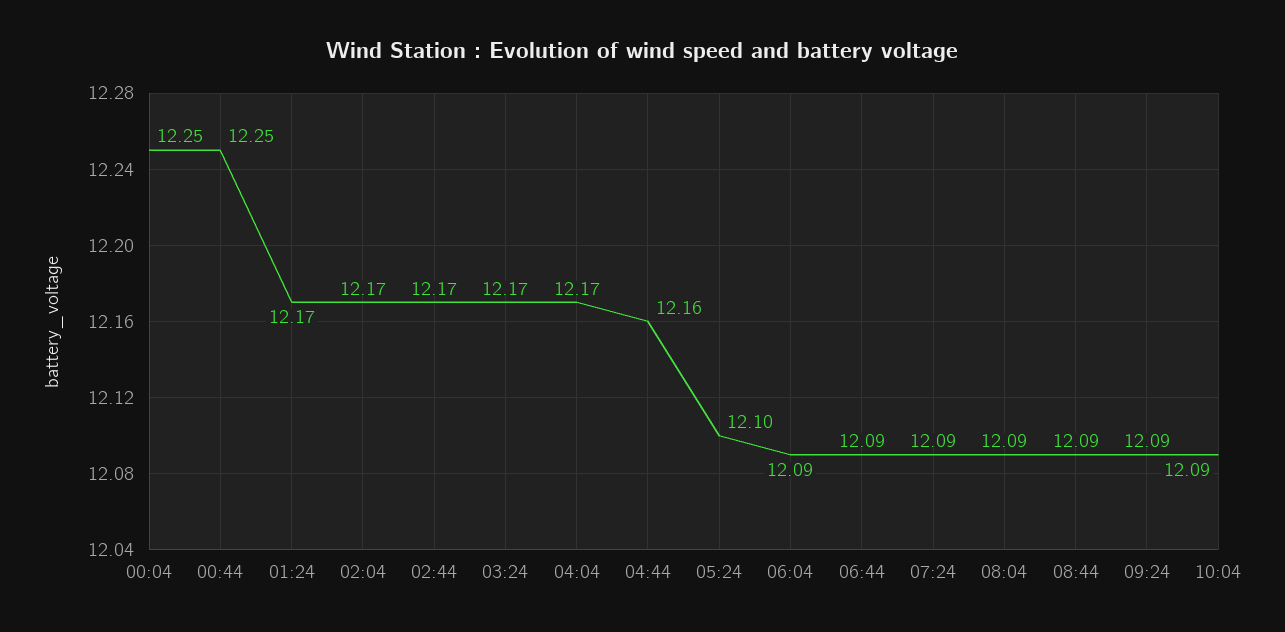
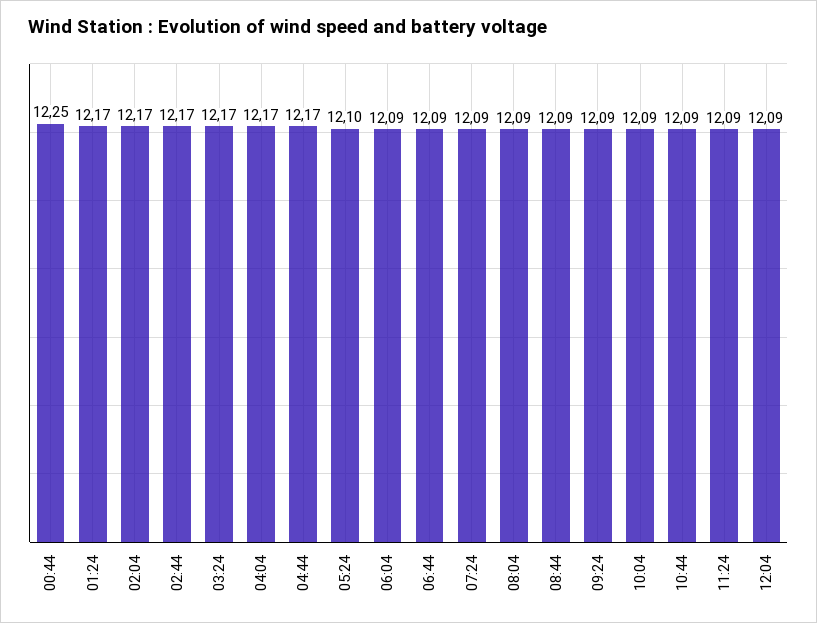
00:04: 12.25 -> none
04:44: 12.16 -> 12.17
10:44: none -> 12.09
11:24: none -> 12.09
12:04: none -> 12.09

